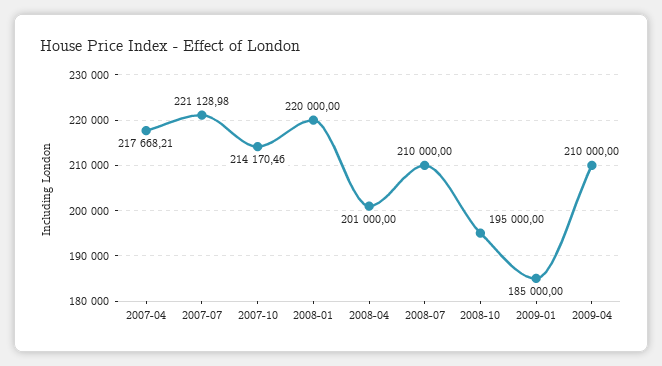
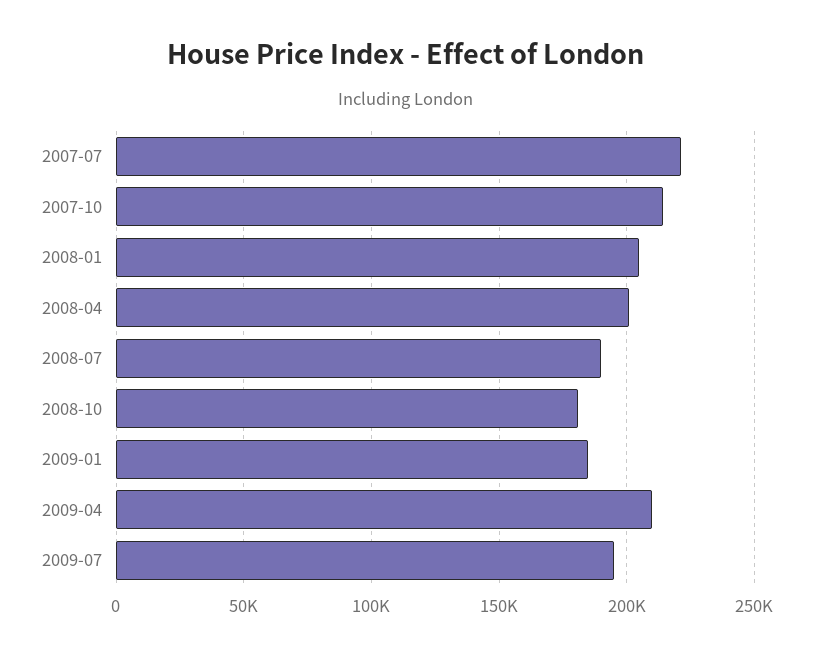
2007-04: 217668.21 -> none
2008-01: 220000 -> 205000
2008-07: 210000 -> 190000
2008-10: 195000 -> 180000
2009-07: none -> 195000

